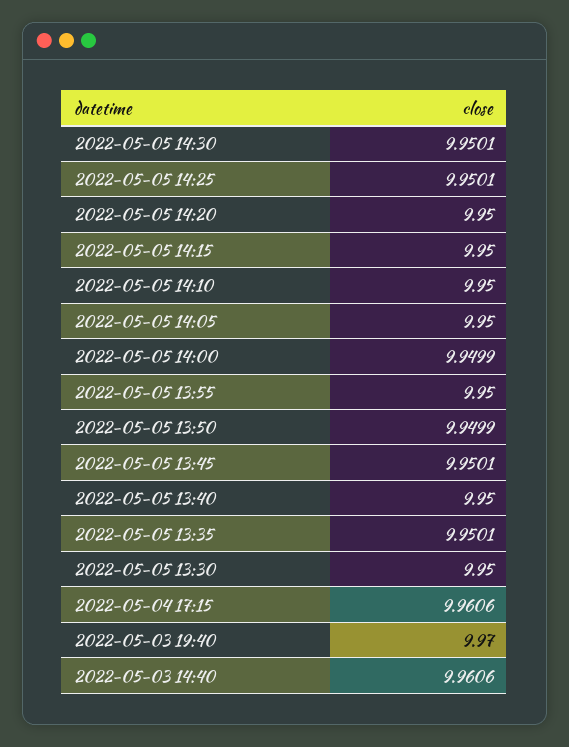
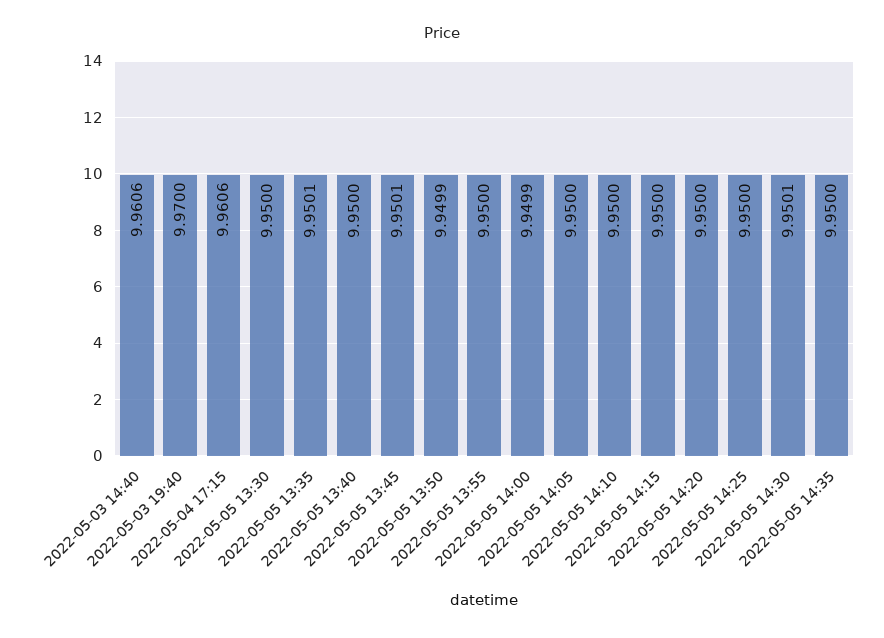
2022-05-05 14:25: 9.9501 -> 9.95
2022-05-05 14:35: none -> 9.95

